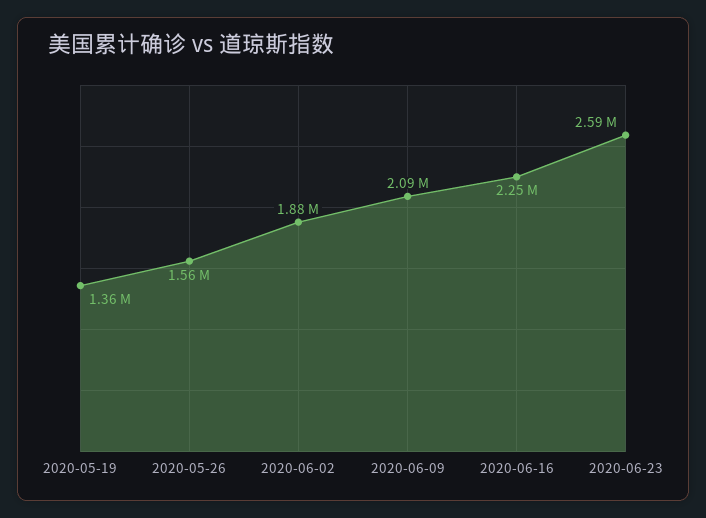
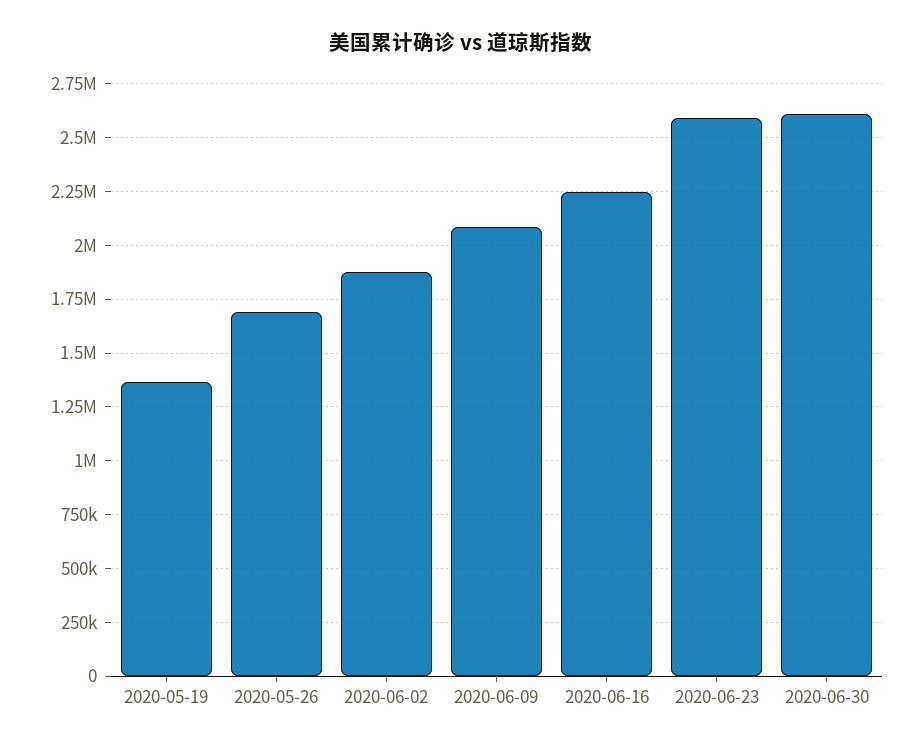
2020-05-26: 1560000 -> 1700000
2020-06-30: none -> 2600000

